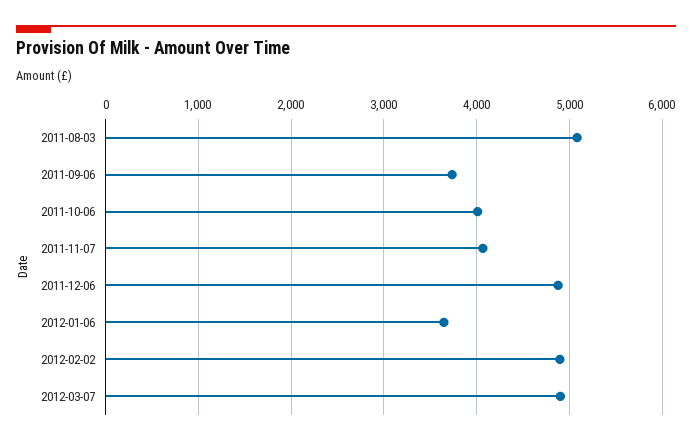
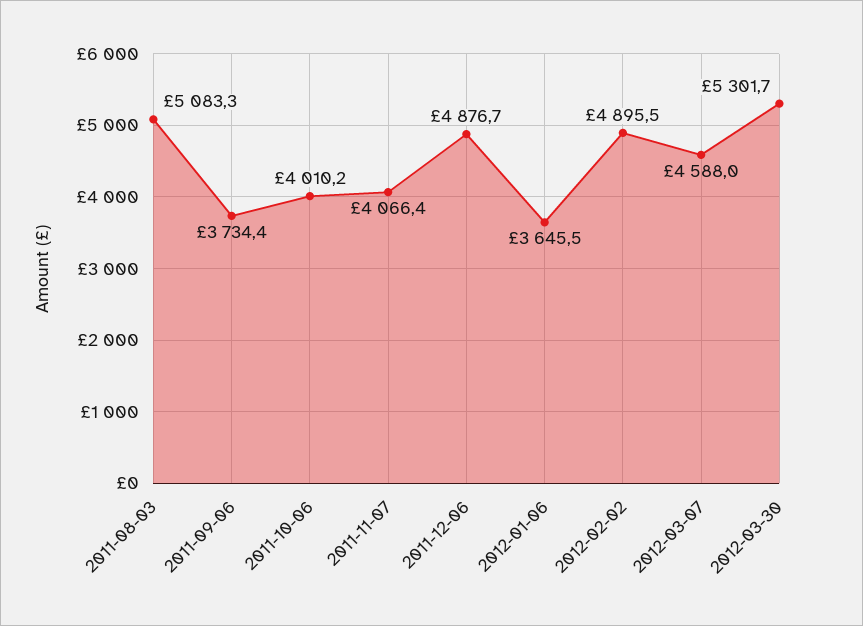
2012-03-07: 4900 -> 4588
2012-03-30: none -> 5301.7

